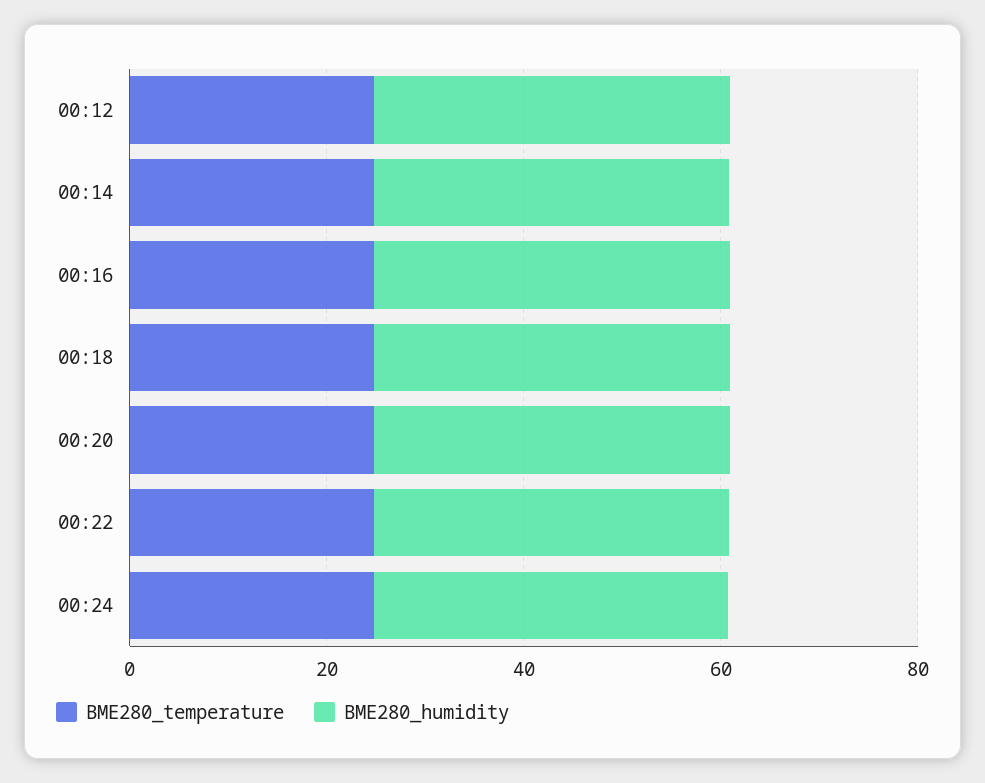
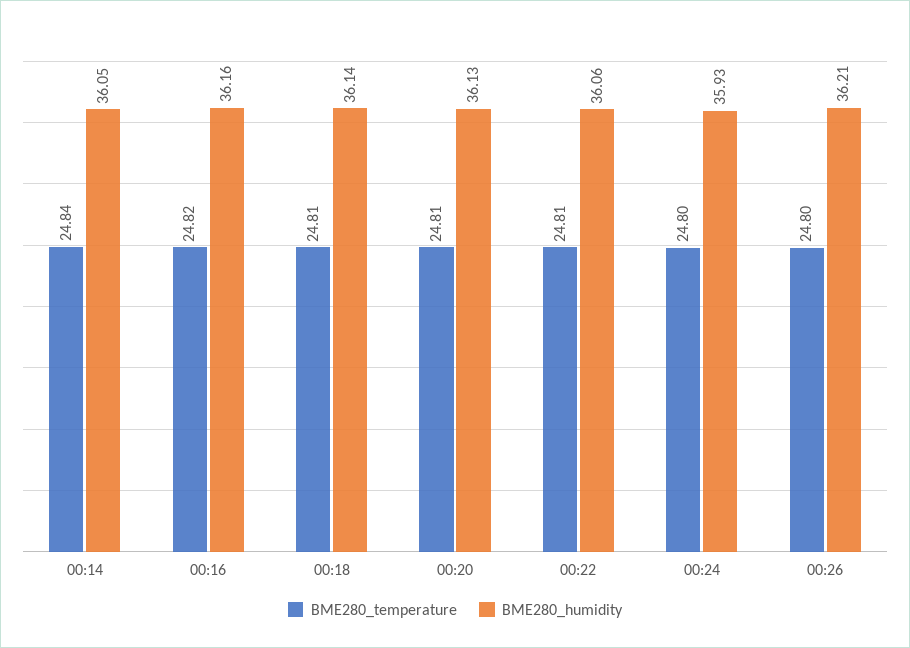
BME280_temperature, 00:12: 25 -> none
BME280_humidity, 00:12: 35 -> none
BME280_temperature, 00:26: none -> 24.8
BME280_humidity, 00:26: none -> 36.21

